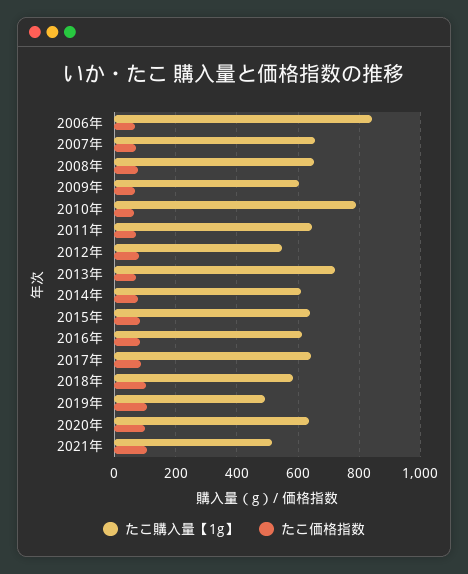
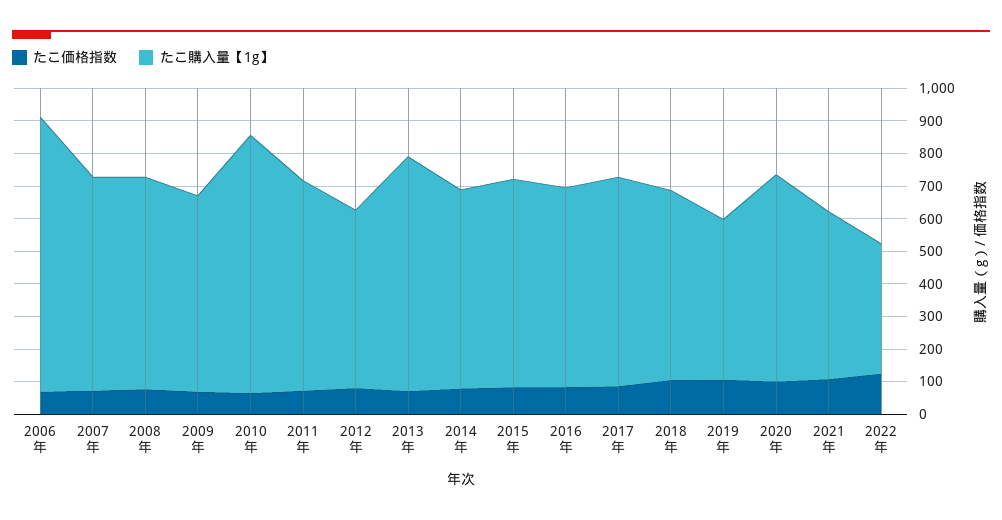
たこ価格指数, 2022年: none -> 125
たこ購入量【1g】, 2022年: none -> 400

